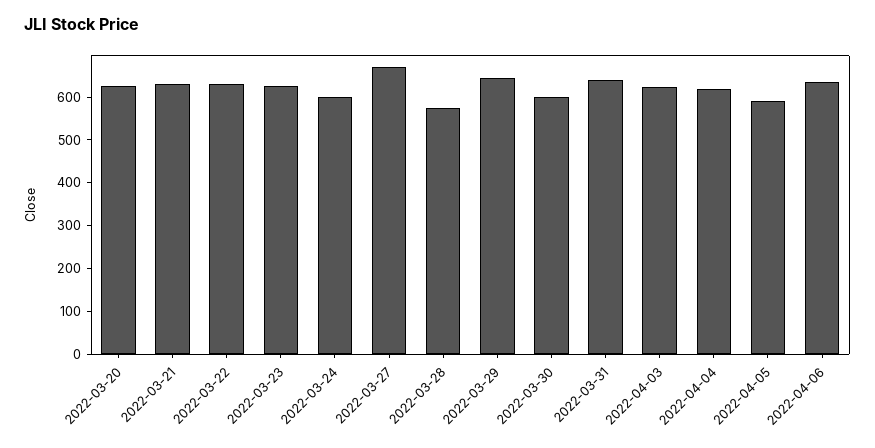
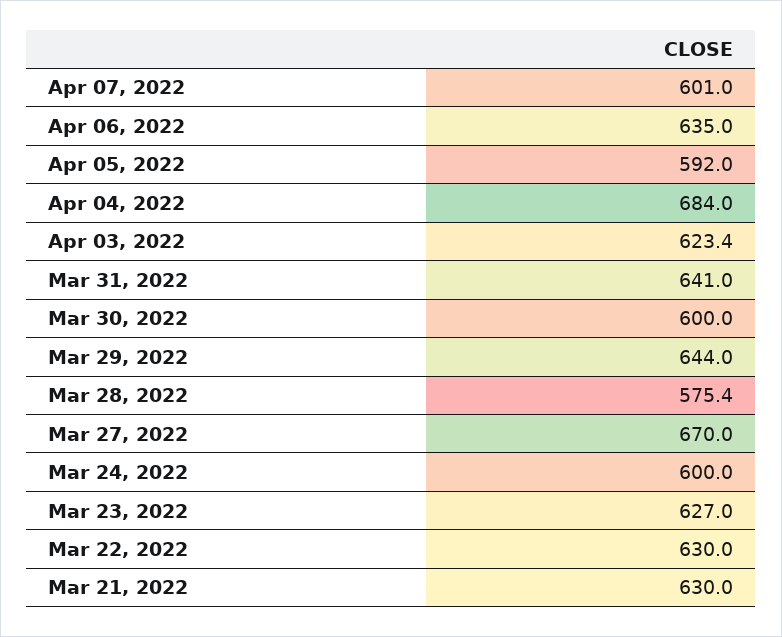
2022-03-20: 620 -> none
2022-04-04: 620 -> 684
Apr 07, 2022: none -> 601

